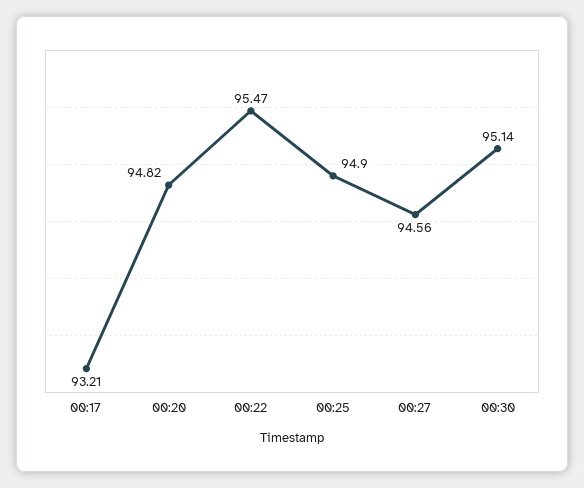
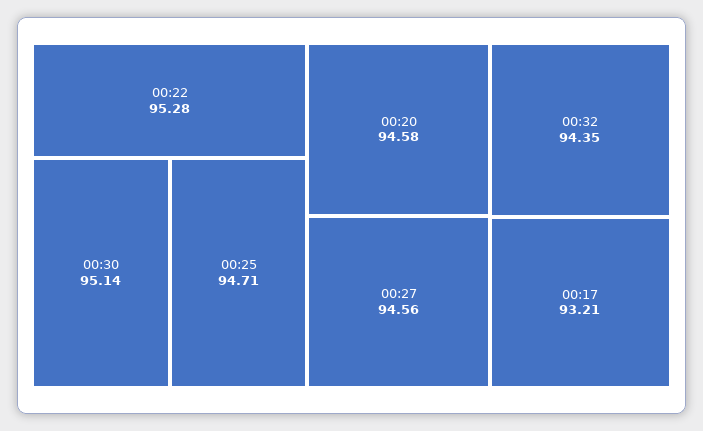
00:20: 94.82 -> 94.58
00:22: 95.47 -> 95.28
00:25: 94.9 -> 94.71
00:32: none -> 94.35

